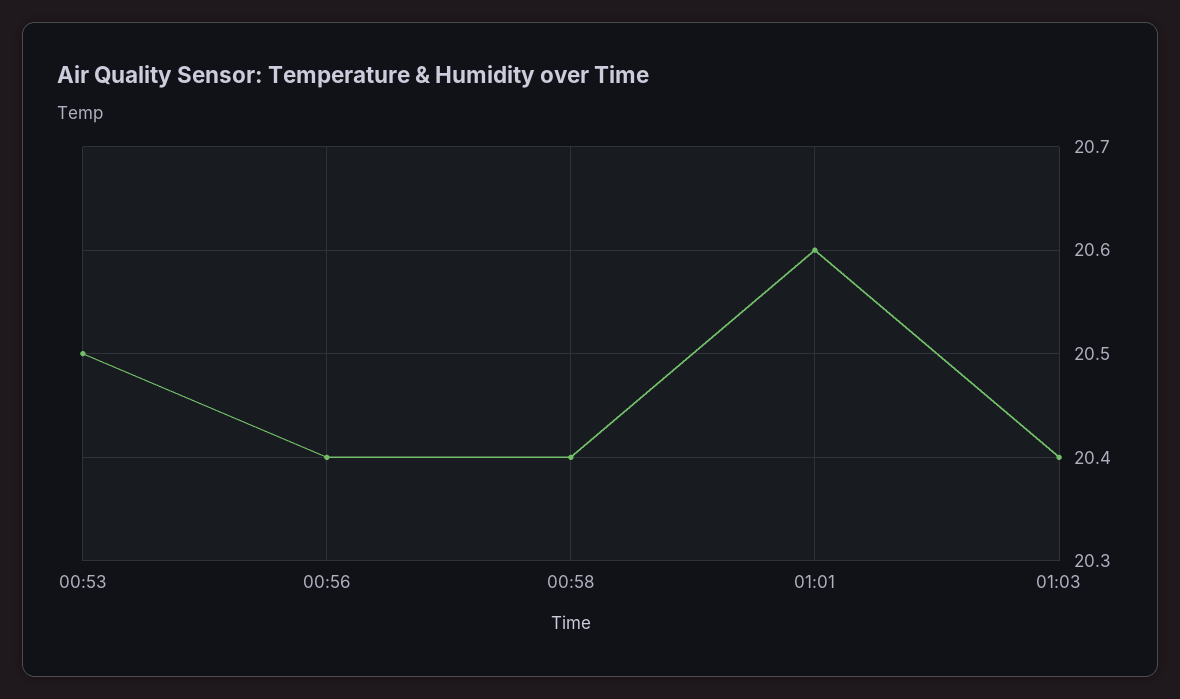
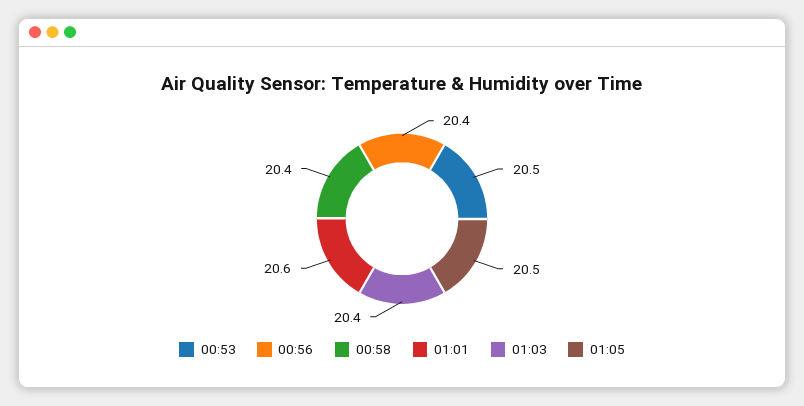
01:05: none -> 20.5

